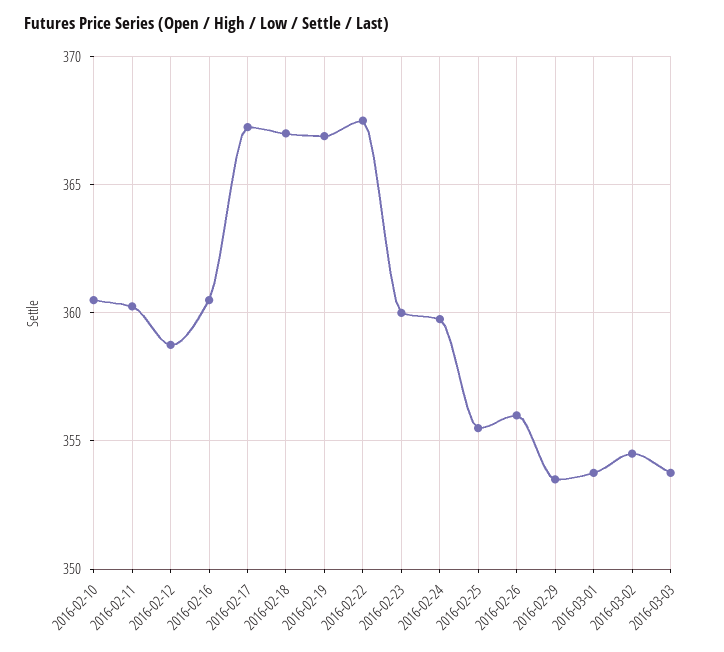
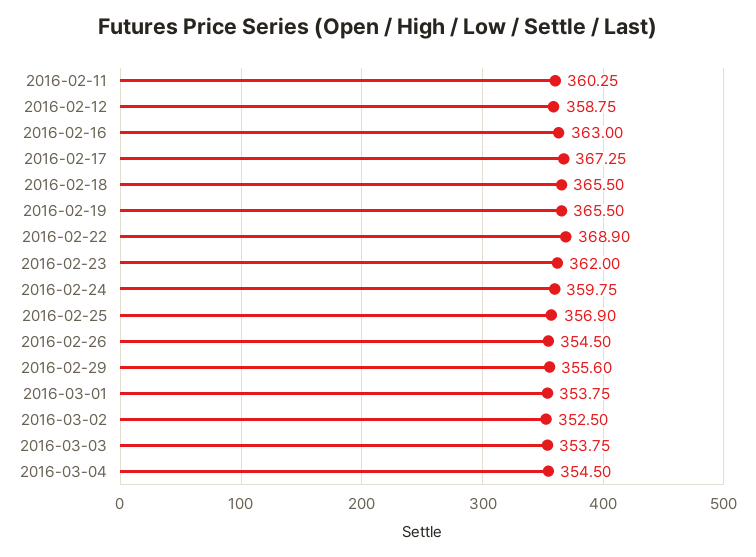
2016-02-10: 360.5 -> none
2016-02-16: 360.5 -> 363
2016-02-18: 367 -> 365.5
2016-02-19: 367 -> 365.5
2016-02-22: 367.5 -> 368.9
2016-02-23: 360 -> 362
2016-02-25: 355.5 -> 356.9
2016-02-26: 356 -> 354.5
2016-02-29: 353.5 -> 355.6
2016-03-02: 354.5 -> 352.5
2016-03-04: none -> 354.5

